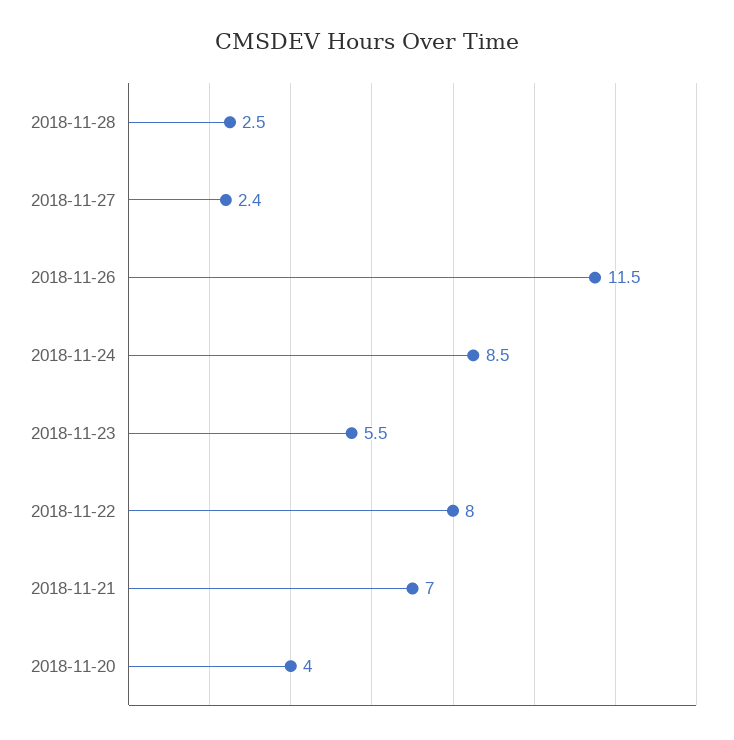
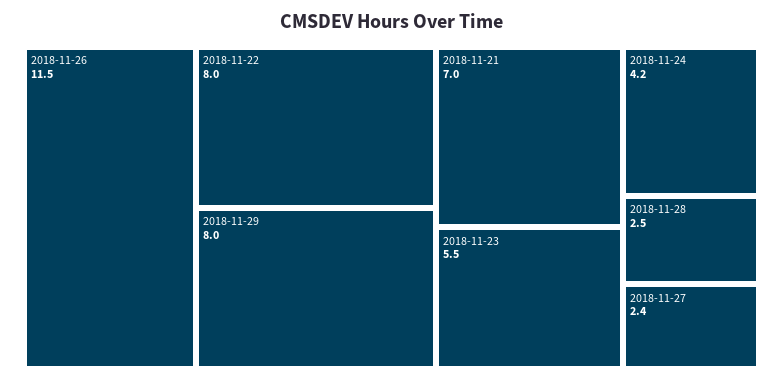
2018-11-24: 8.5 -> 4.2
2018-11-20: 4 -> none
2018-11-29: none -> 8

